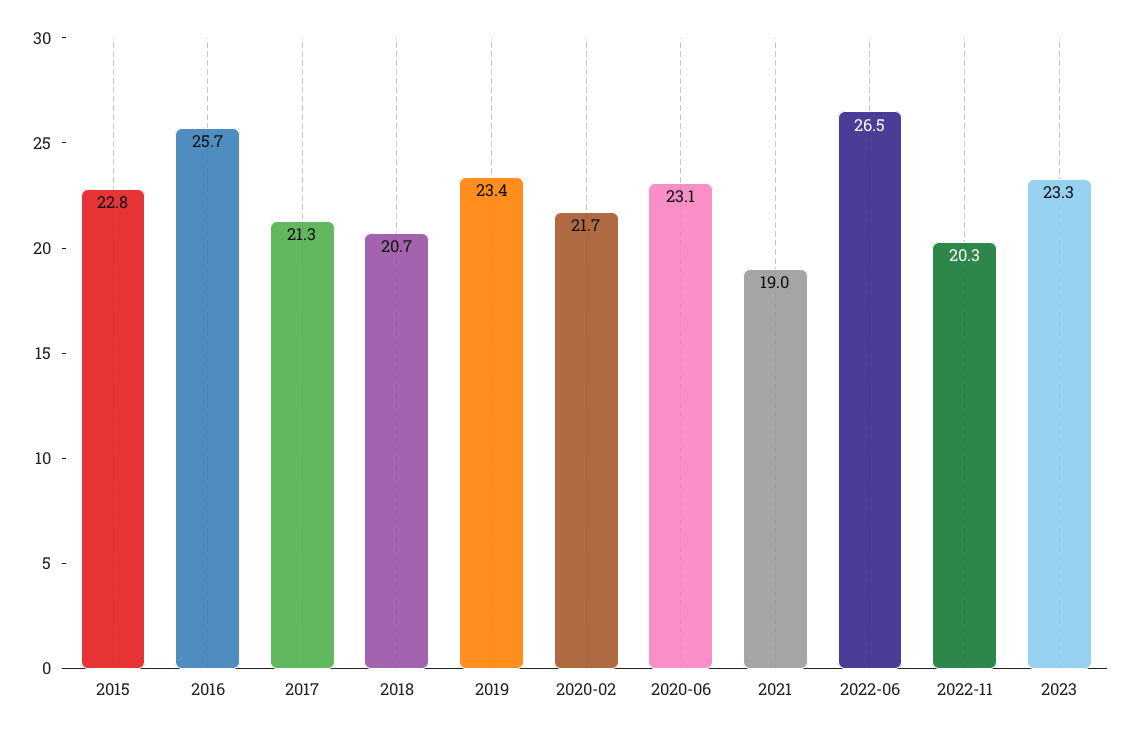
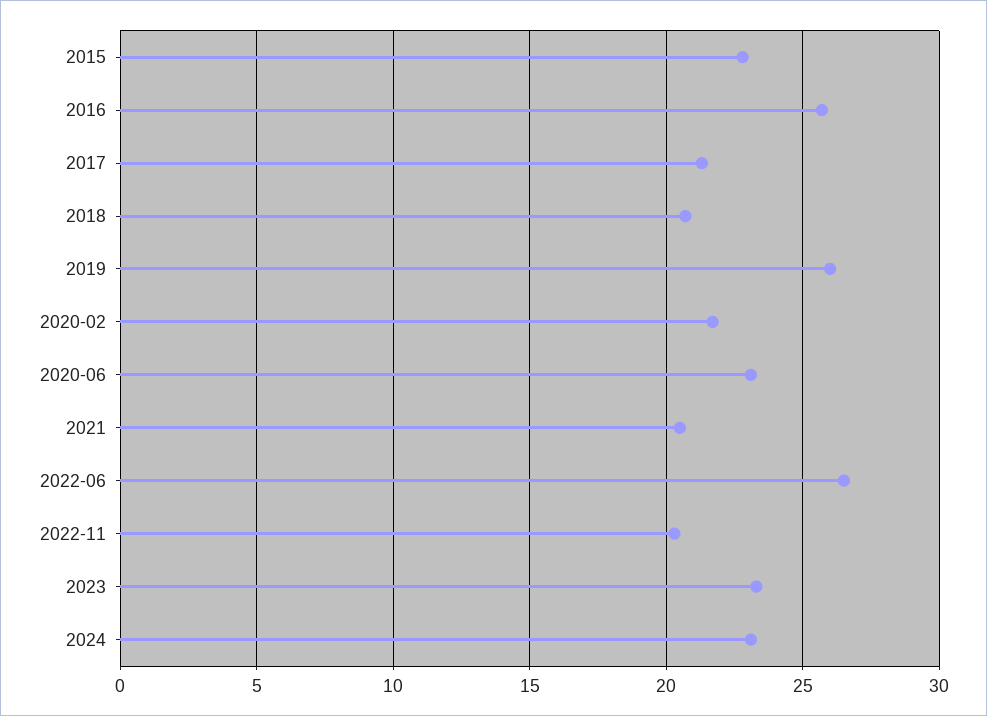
2019: 23.4 -> 26
2021: 19 -> 20.5
2024: none -> 23

